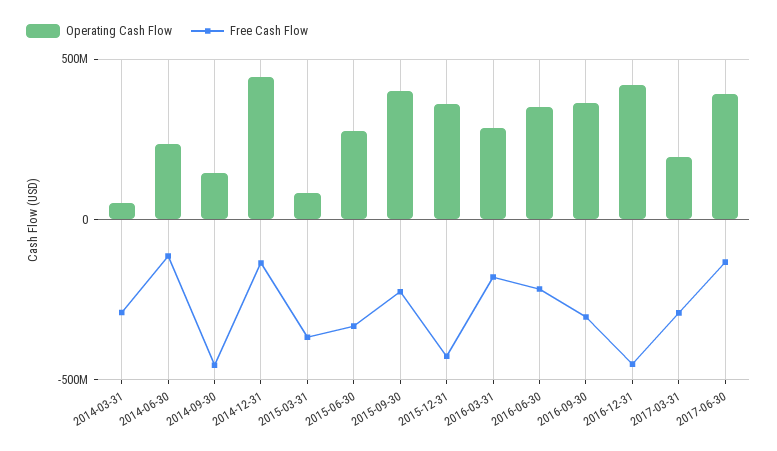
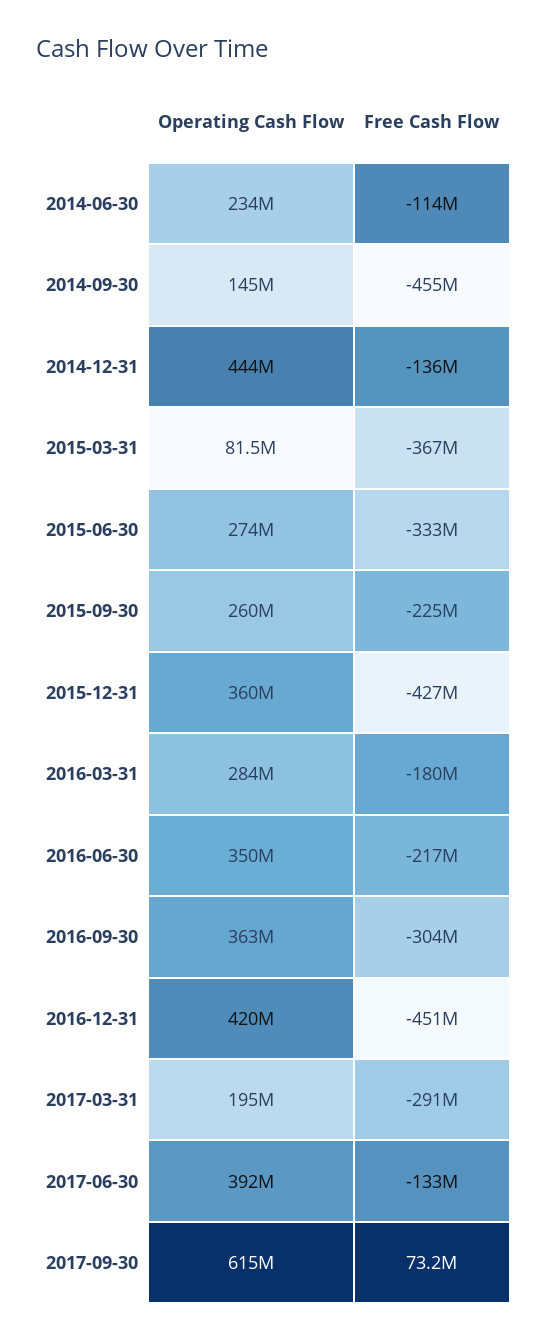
Operating Cash Flow, 2014-03-31: 50000000 -> none
Free Cash Flow, 2014-03-31: -300000000 -> none
Operating Cash Flow, 2015-09-30: 400000000 -> 260000000
Operating Cash Flow, 2017-09-30: none -> 615000000
Free Cash Flow, 2017-09-30: none -> 73200000

